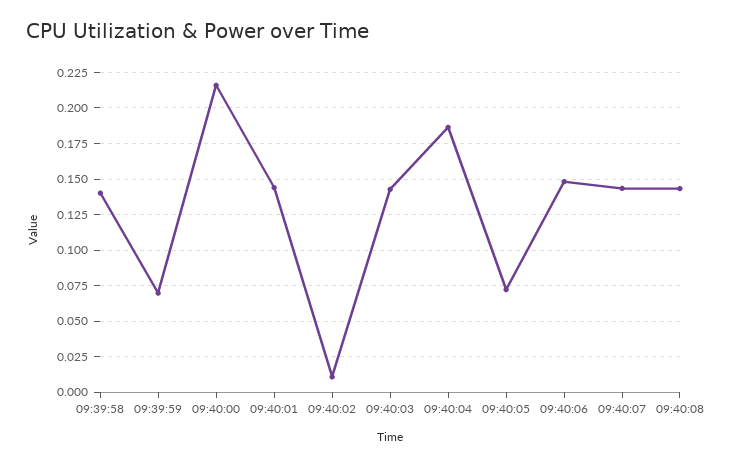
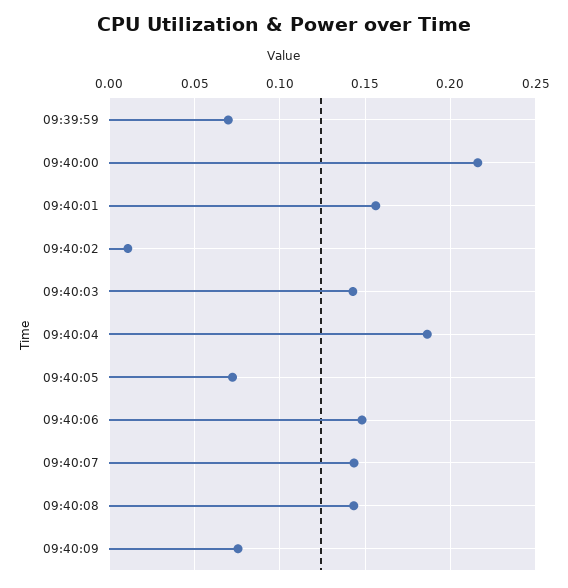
09:39:58: 0.14 -> none
09:40:01: 0.145 -> 0.155
09:40:09: none -> 0.075

